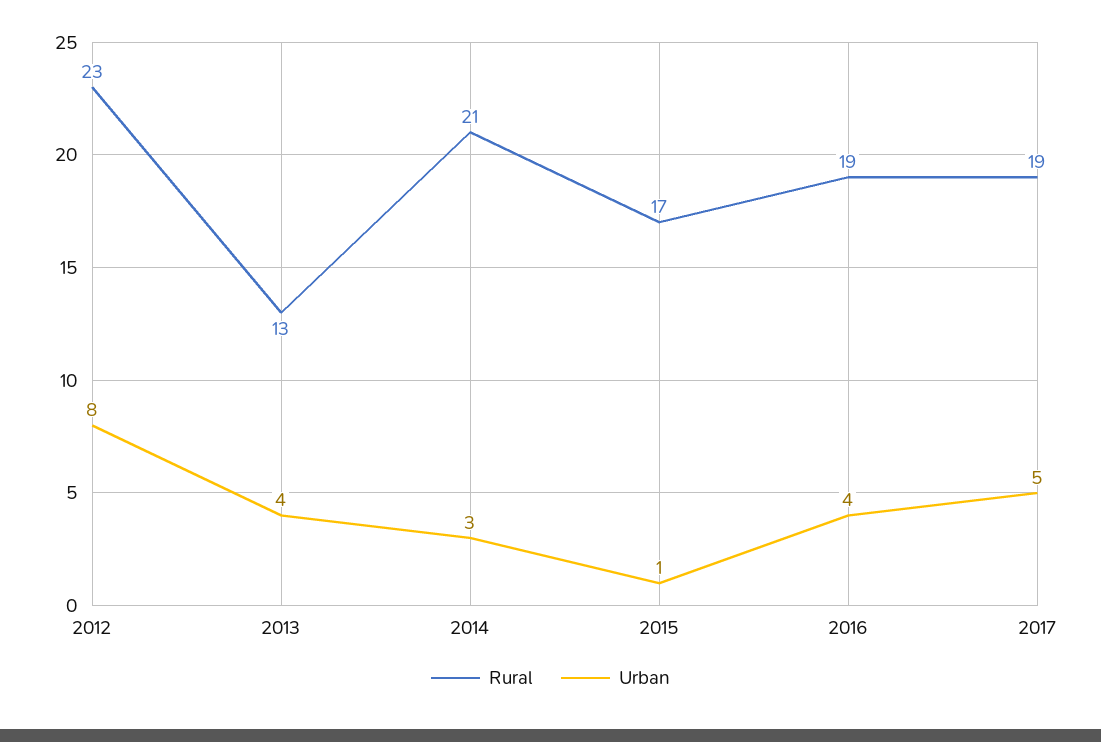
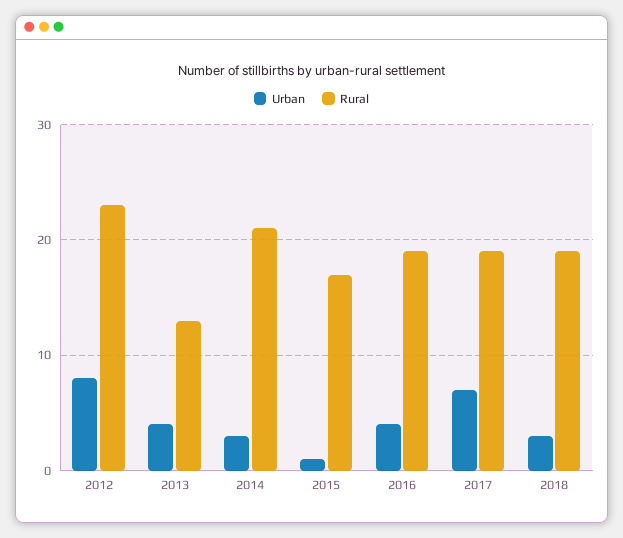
Urban, 2017: 5 -> 7
Urban, 2018: none -> 3
Rural, 2018: none -> 19

